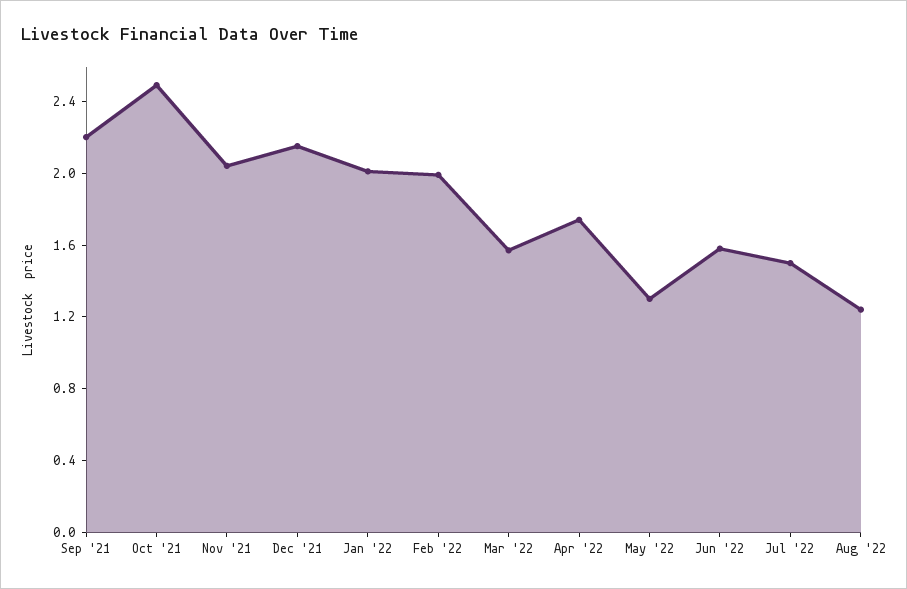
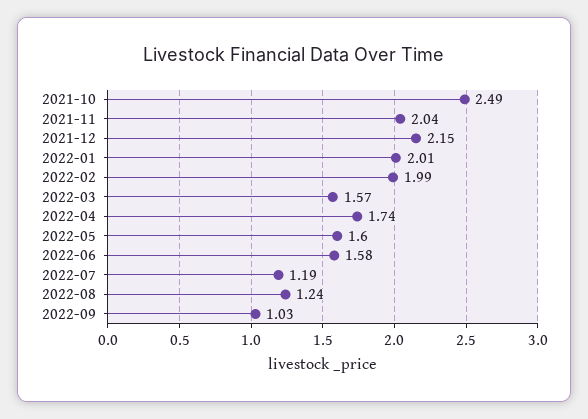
Sep '21: 2.2 -> none
May '22: 1.3 -> 1.6
Jul '22: 1.5 -> 1.19
2022-09: none -> 1.03

